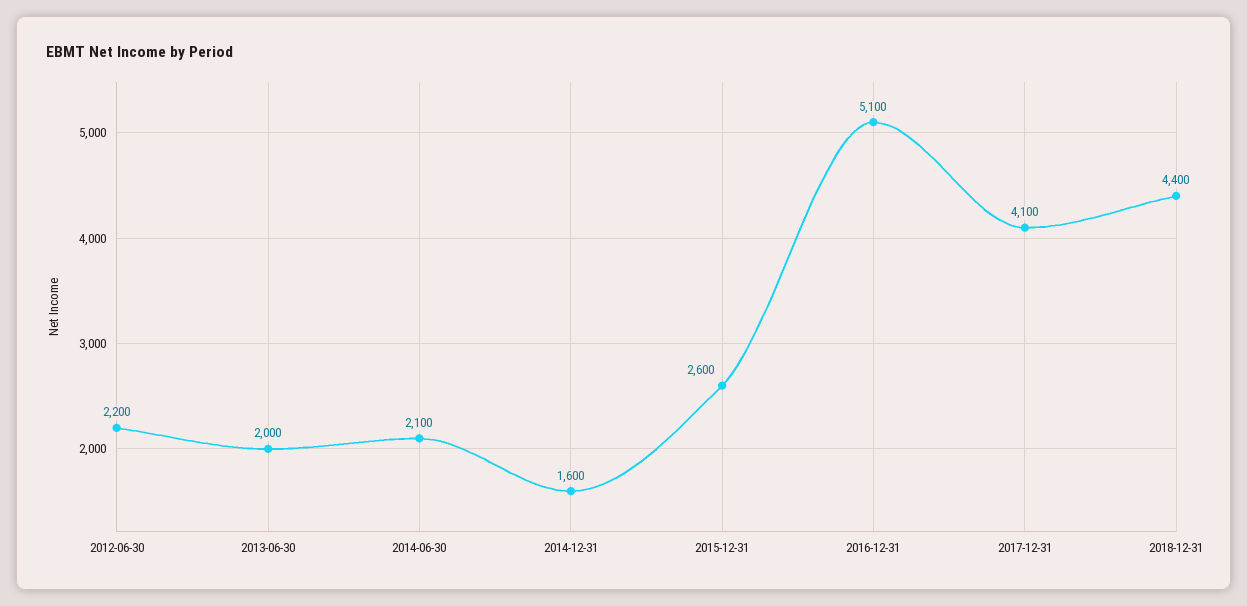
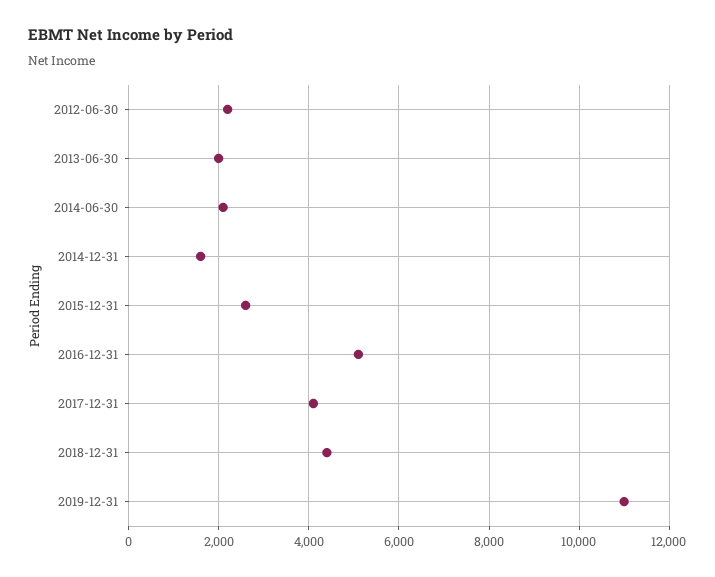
2019-12-31: none -> 11000

